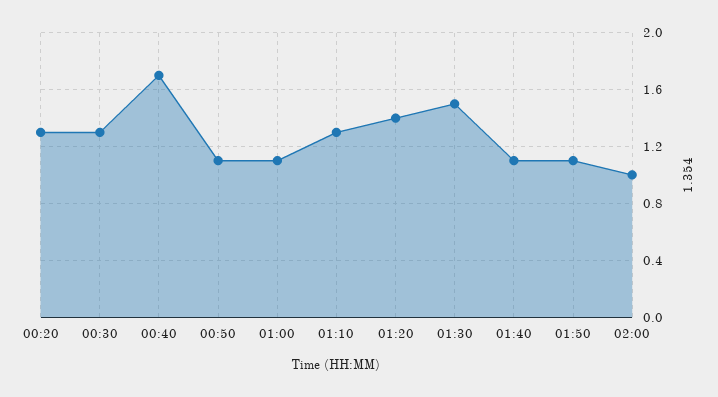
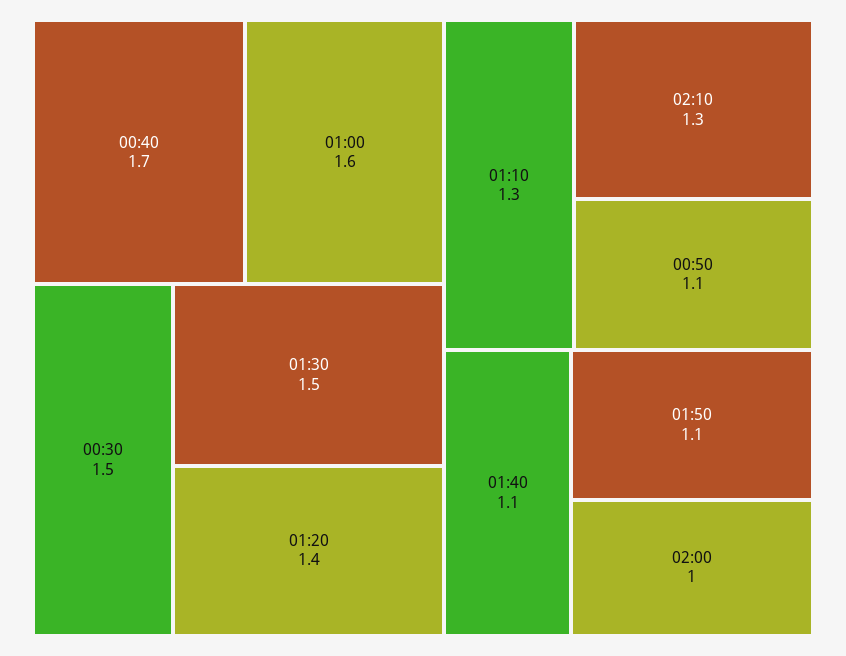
00:20: 1.3 -> none
00:30: 1.3 -> 1.5
01:00: 1.1 -> 1.6
02:10: none -> 1.3

